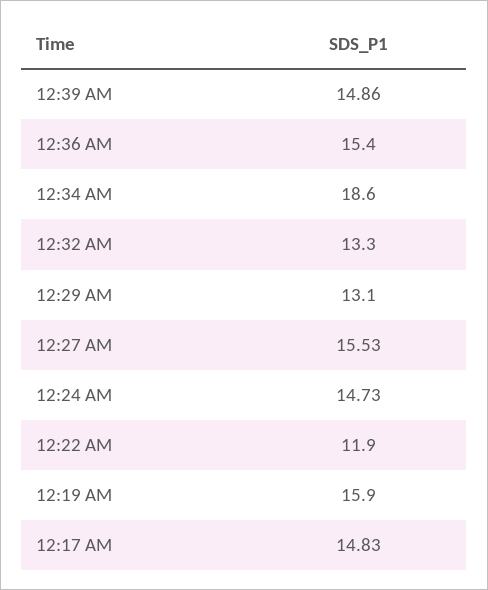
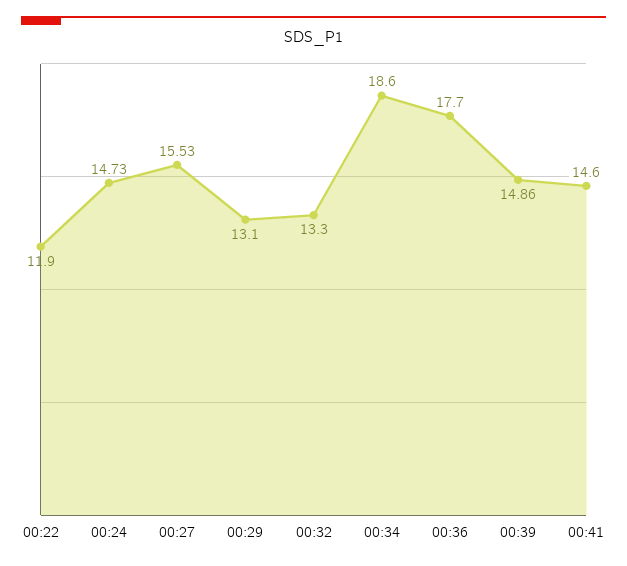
12:36 AM: 15.4 -> 17.7
12:19 AM: 15.9 -> none
12:17 AM: 14.83 -> none
00:41: none -> 14.6

